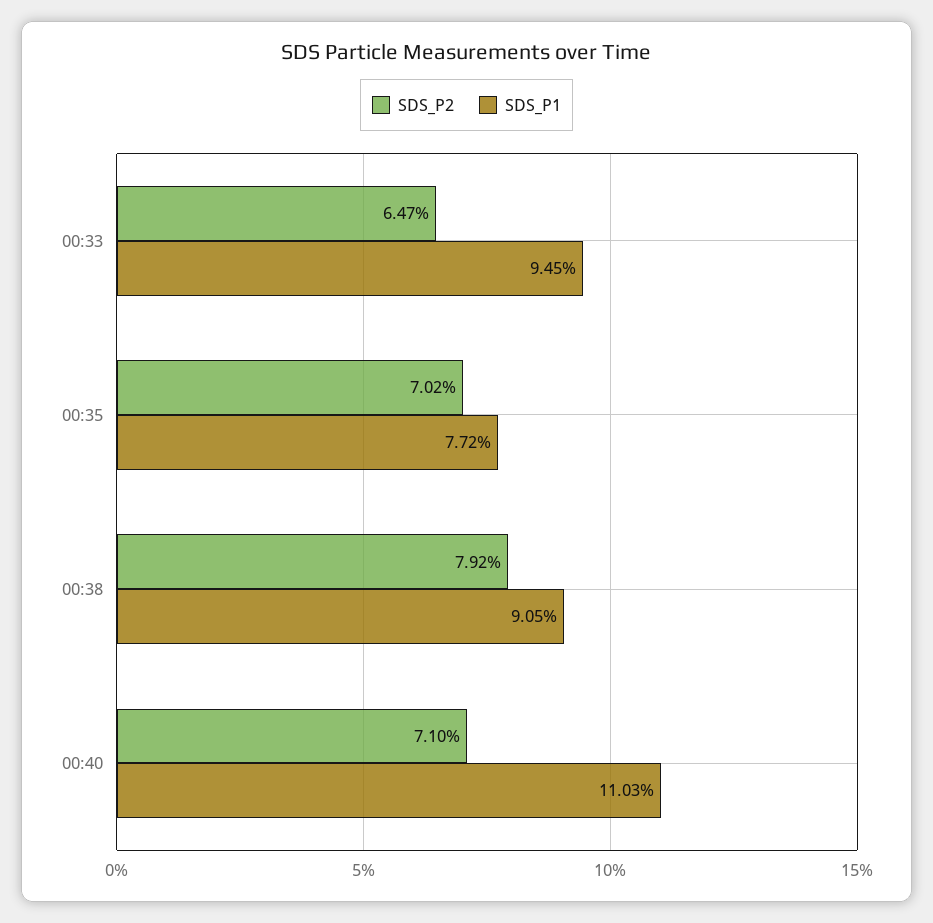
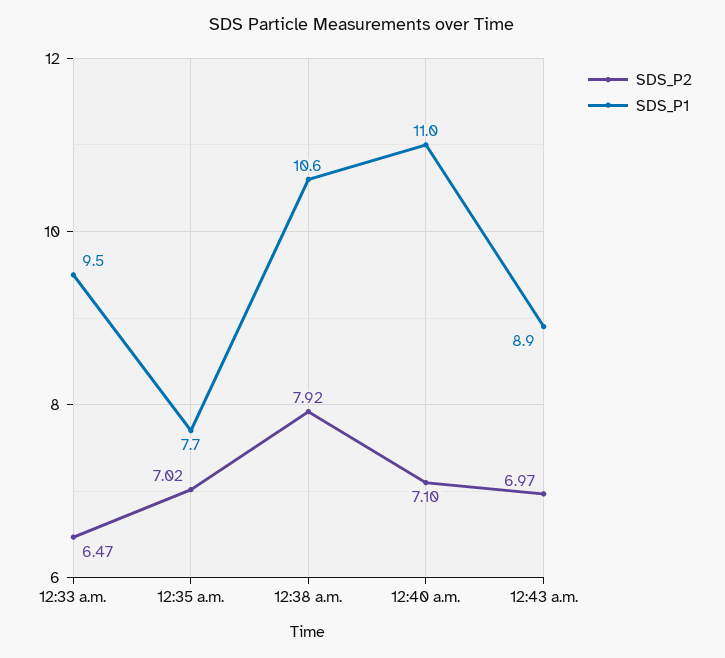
SDS_P1, 00:38: 9.05 -> 10.6
SDS_P2, 12:43 a.m.: none -> 6.97
SDS_P1, 12:43 a.m.: none -> 8.9

